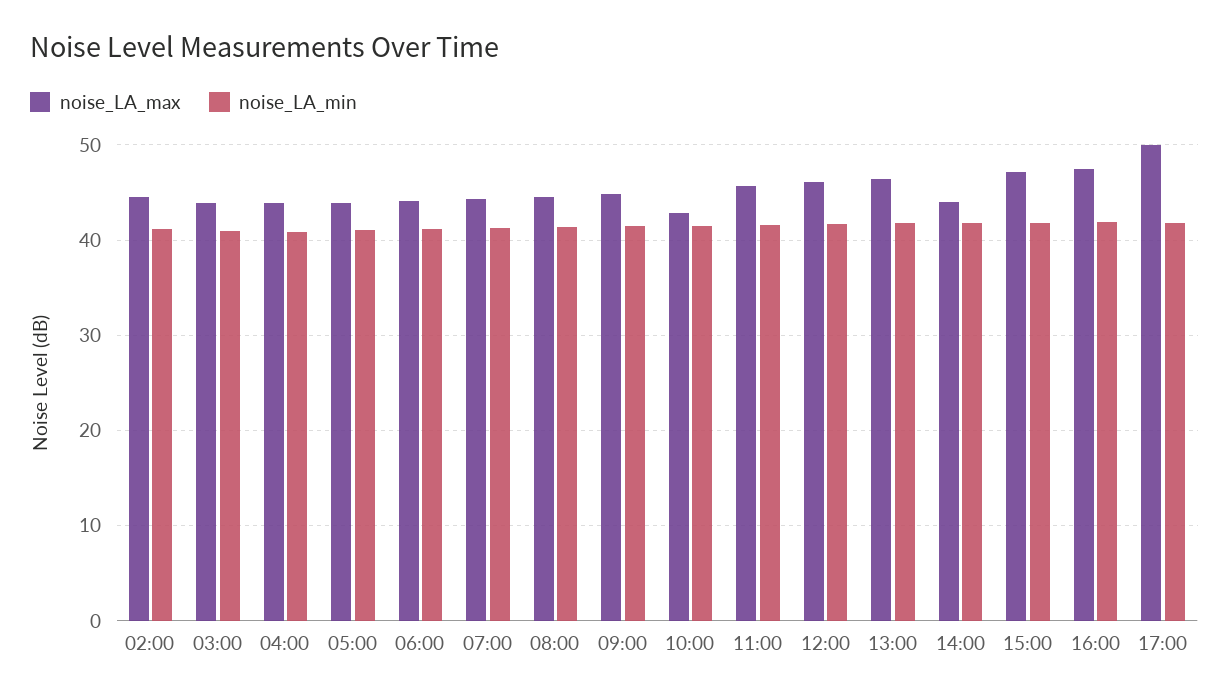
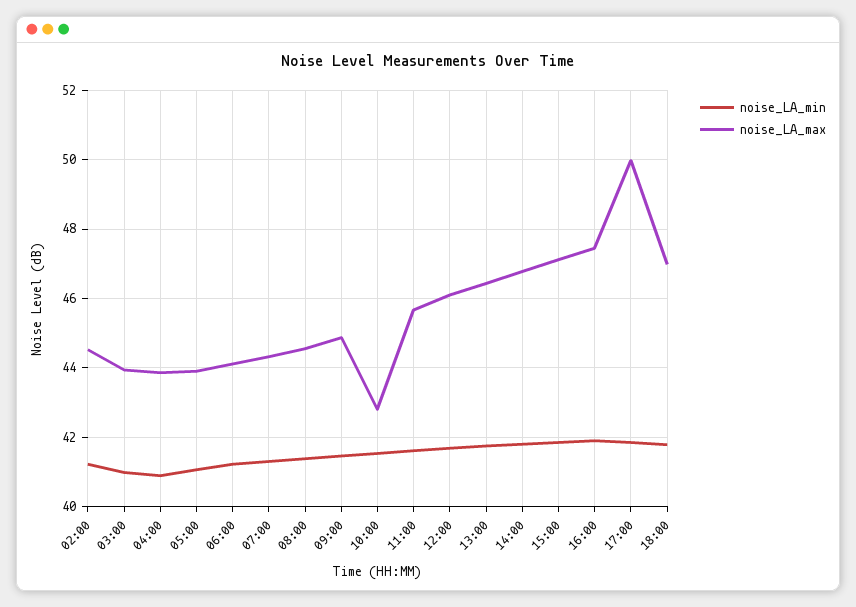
noise_LA_max, 14:00: 44 -> 46.8
noise_LA_min, 18:00: none -> 41.8
noise_LA_max, 18:00: none -> 47

